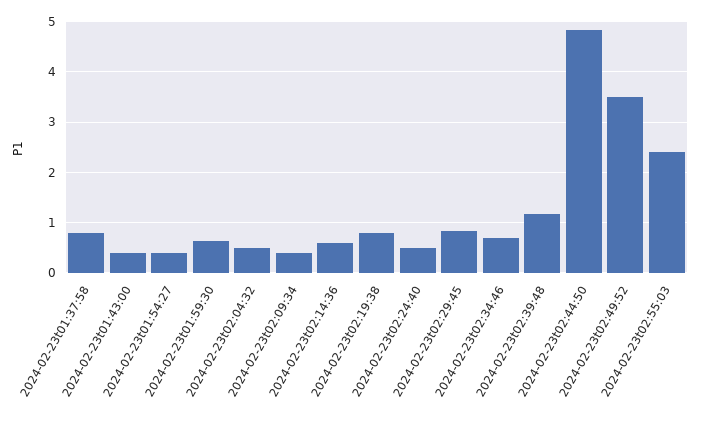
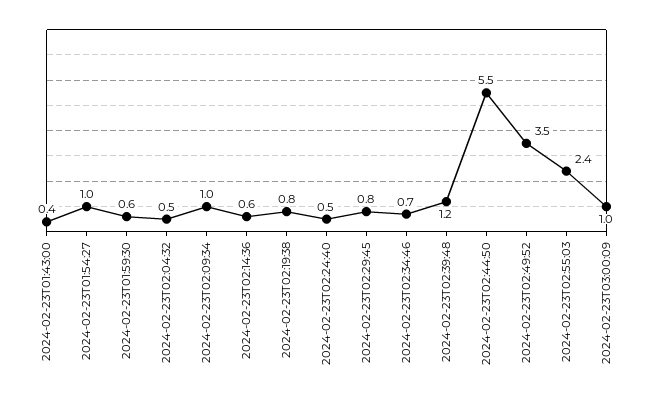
2024-02-23t01:37:58: 0.8 -> none
2024-02-23t01:54:27: 0.4 -> 1
2024-02-23t02:09:34: 0.4 -> 1
2024-02-23t02:44:50: 4.8 -> 5.5
2024-02-23T03:00:09: none -> 1

